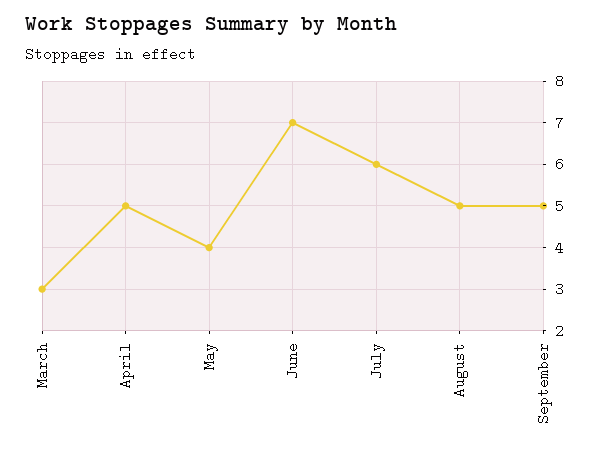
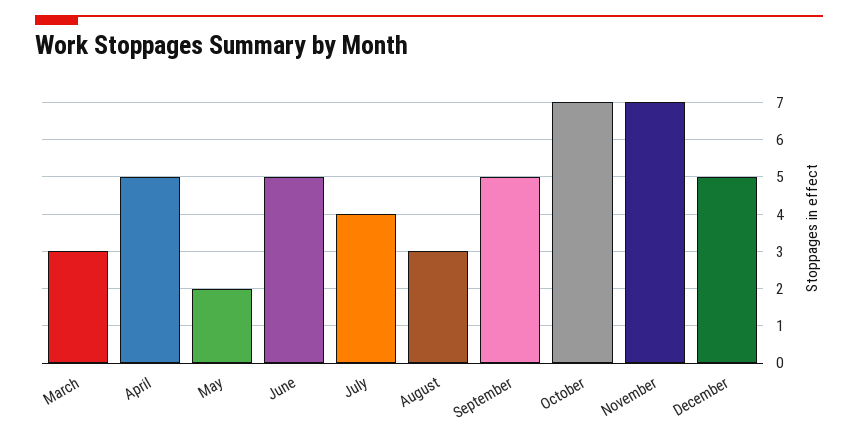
May: 4 -> 2
June: 7 -> 5
July: 6 -> 4
August: 5 -> 3
October: none -> 7
November: none -> 7
December: none -> 5

